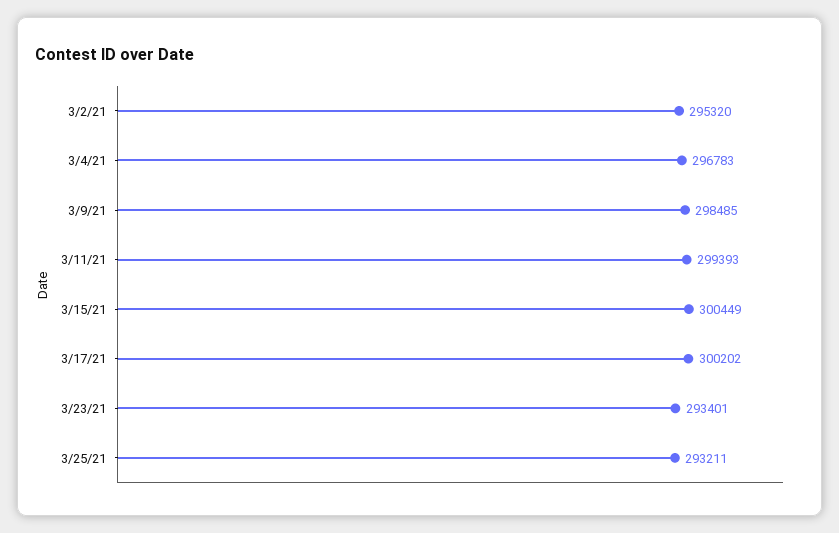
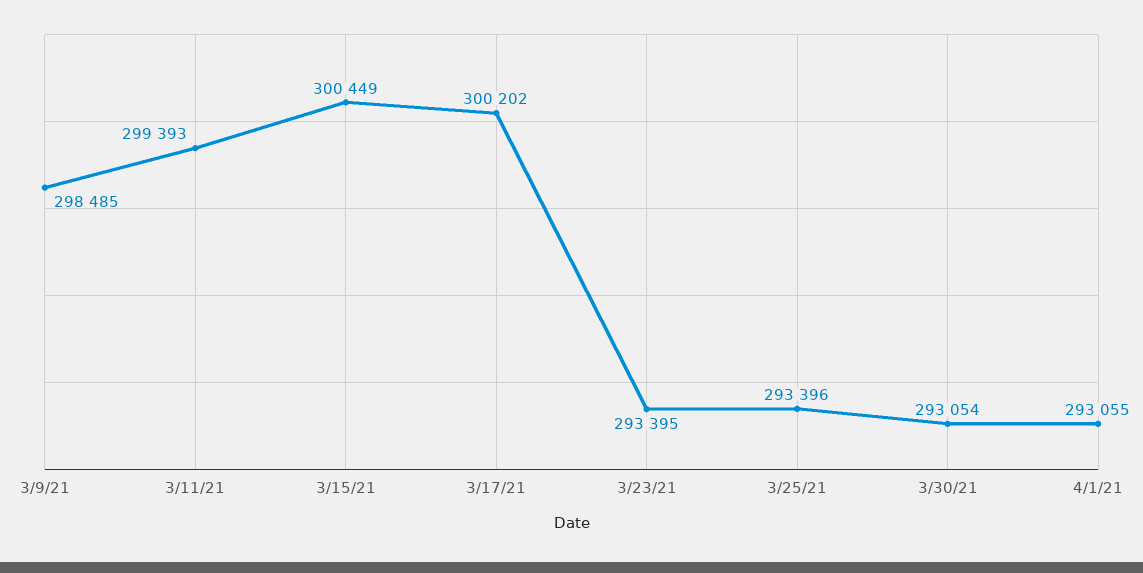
3/2/21: 295320 -> none
3/4/21: 296783 -> none
3/23/21: 293401 -> 293395
3/25/21: 293211 -> 293396
3/30/21: none -> 293054
4/1/21: none -> 293055

